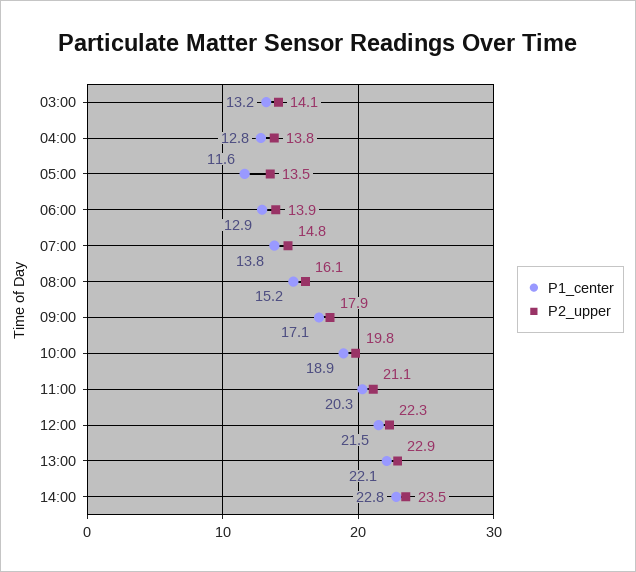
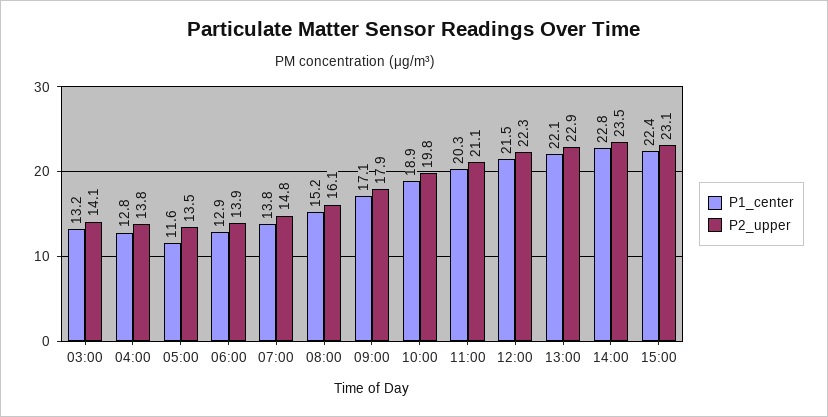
P1_center, 15:00: none -> 22.4
P2_upper, 15:00: none -> 23.1

